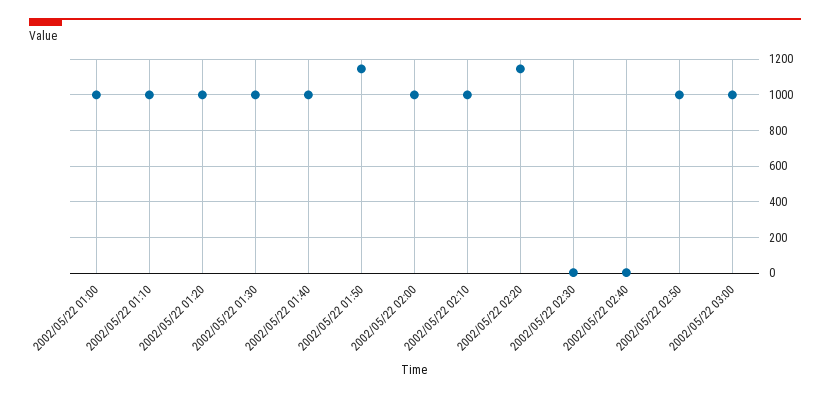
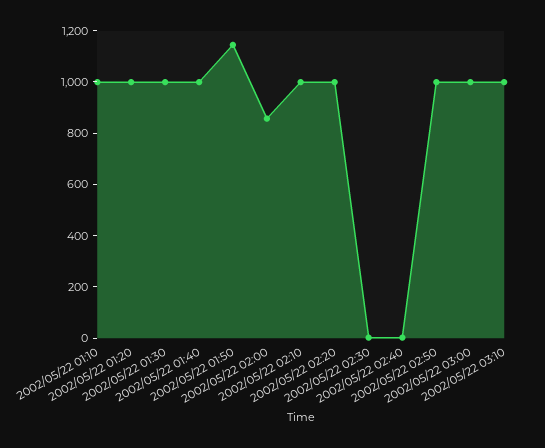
2002/05/22 01:00: 1000 -> none
2002/05/22 02:00: 1000 -> 850
2002/05/22 02:20: 1150 -> 1000
2002/05/22 03:10: none -> 1000

